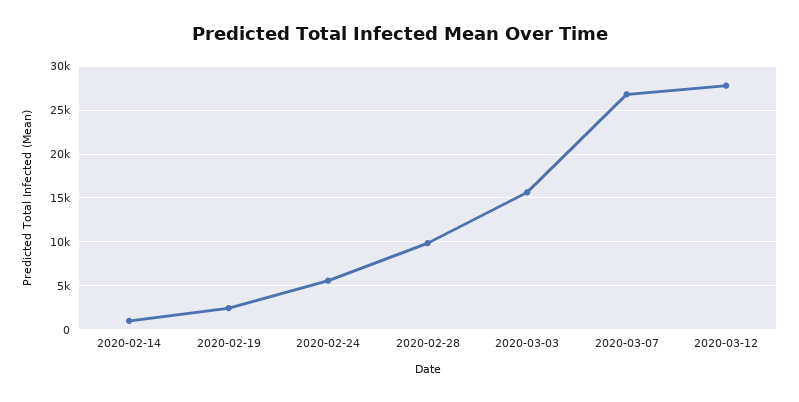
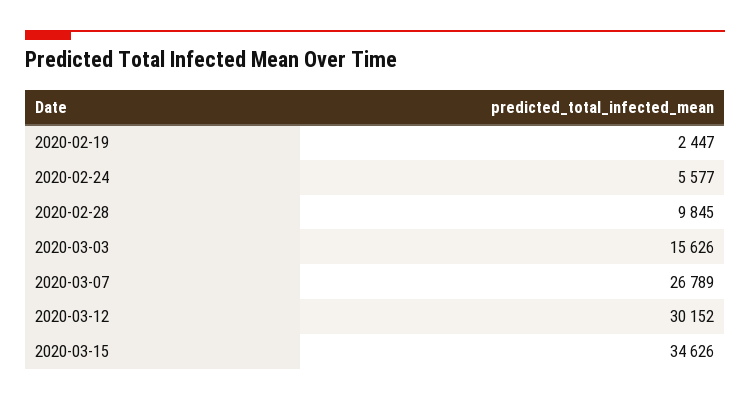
2020-02-14: 1000 -> none
2020-03-12: 28000 -> 30152
2020-03-15: none -> 34626

